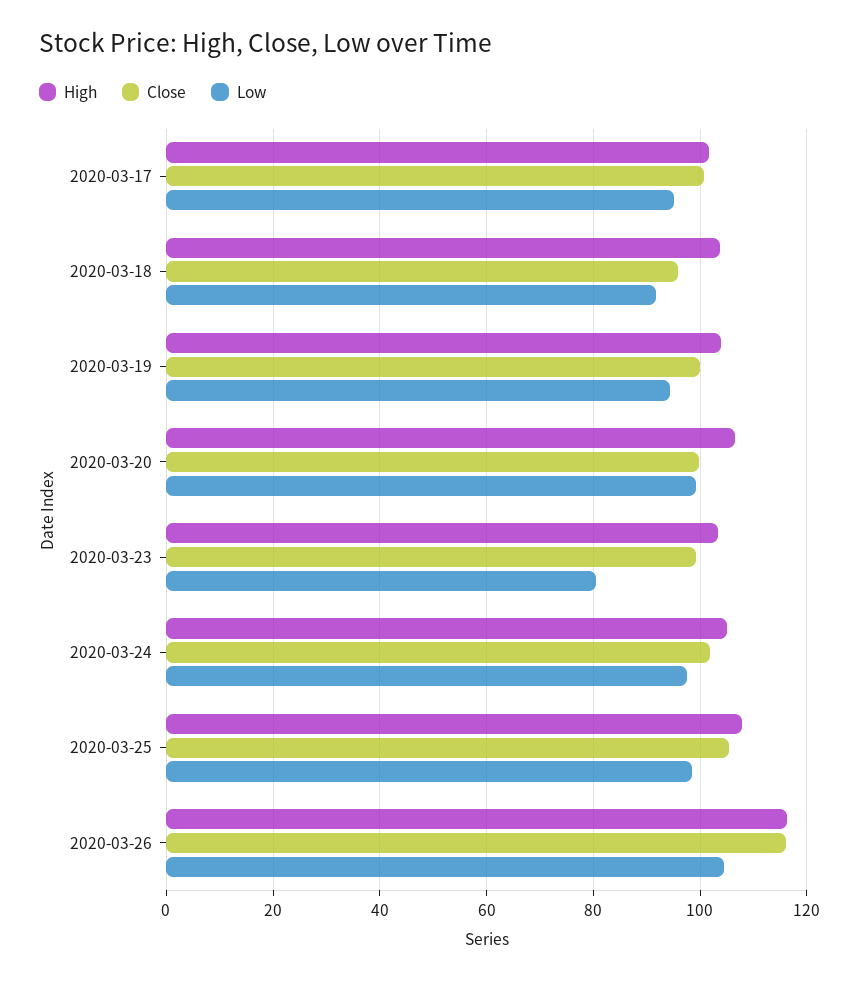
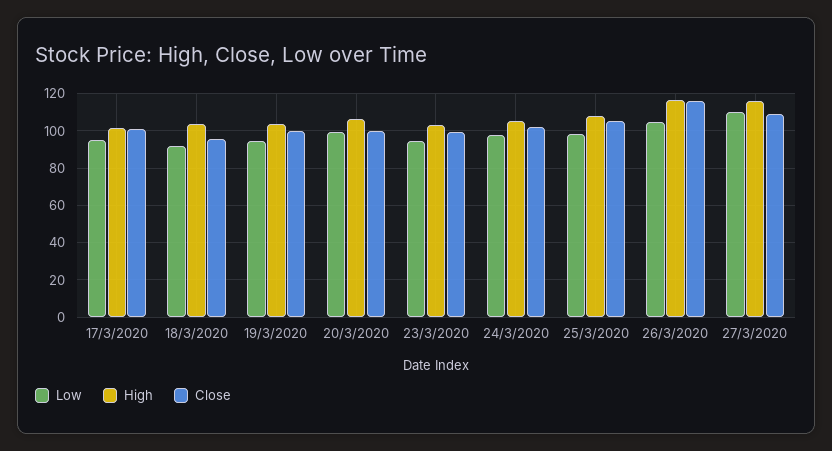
Low, 2020-03-23: 80 -> 95
Low, 27/3/2020: none -> 110
High, 27/3/2020: none -> 115
Close, 27/3/2020: none -> 110

